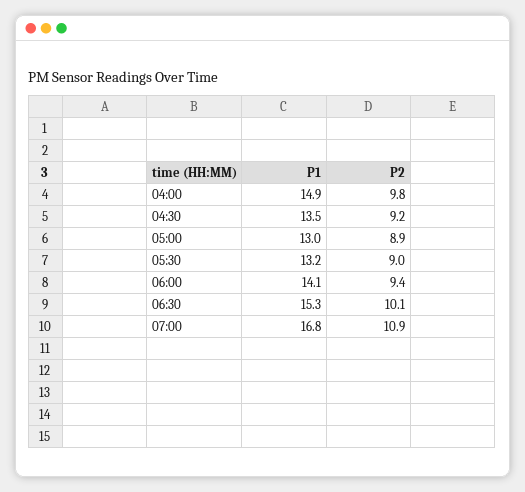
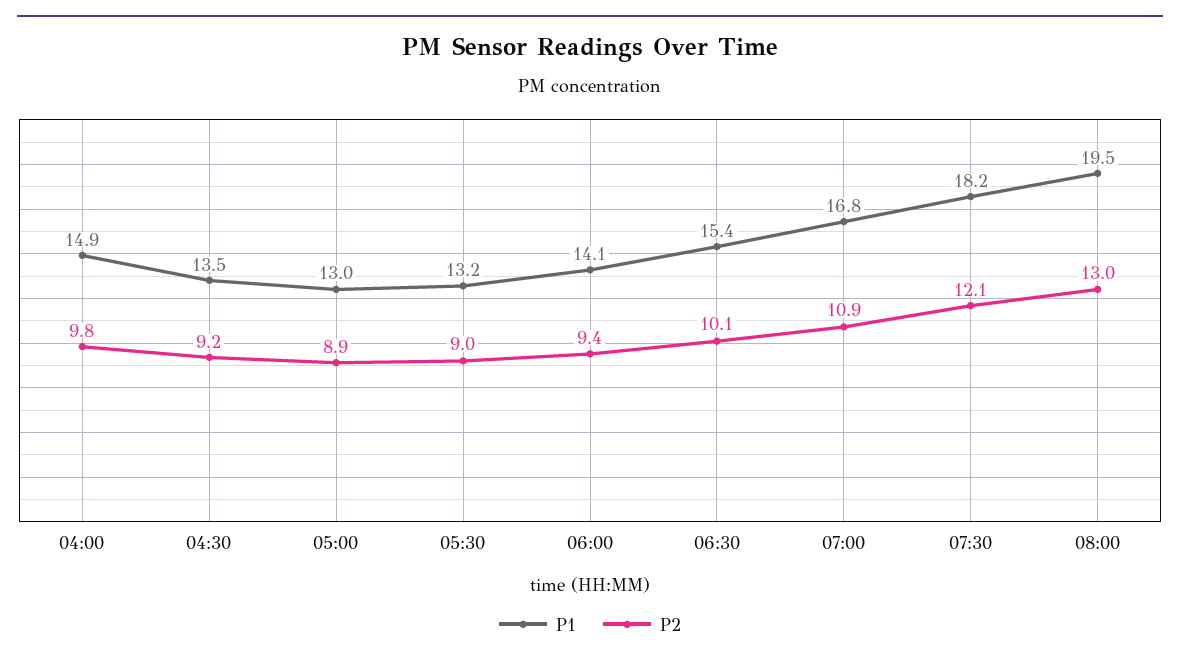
P1, 06:30: 15.3 -> 15.4
P1, 07:30: none -> 18.2
P2, 07:30: none -> 12.1
P1, 08:00: none -> 19.5
P2, 08:00: none -> 13

